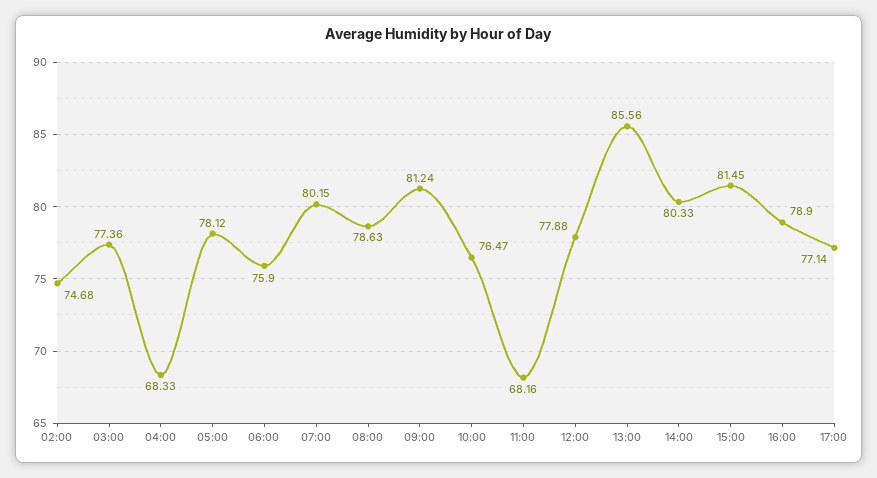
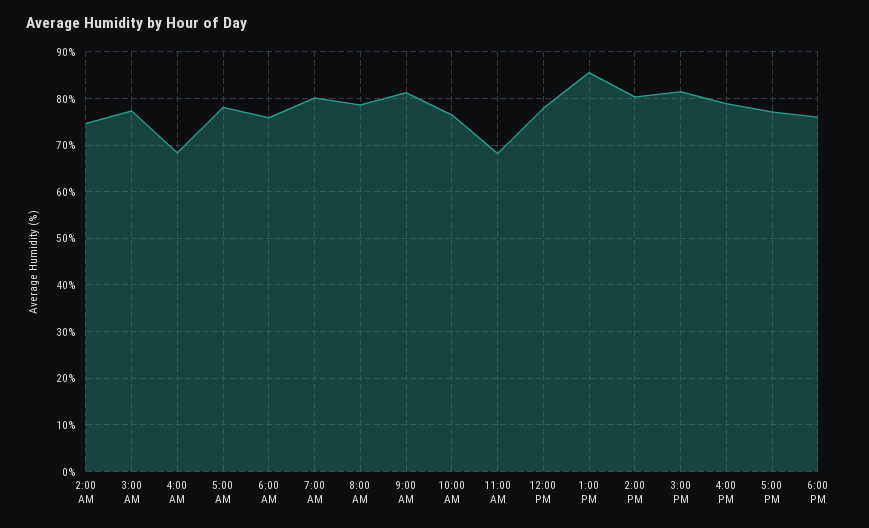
6:00 PM: none -> 76

